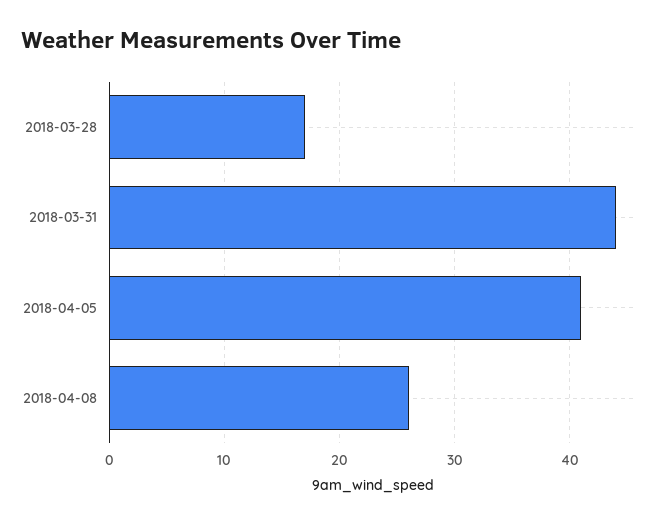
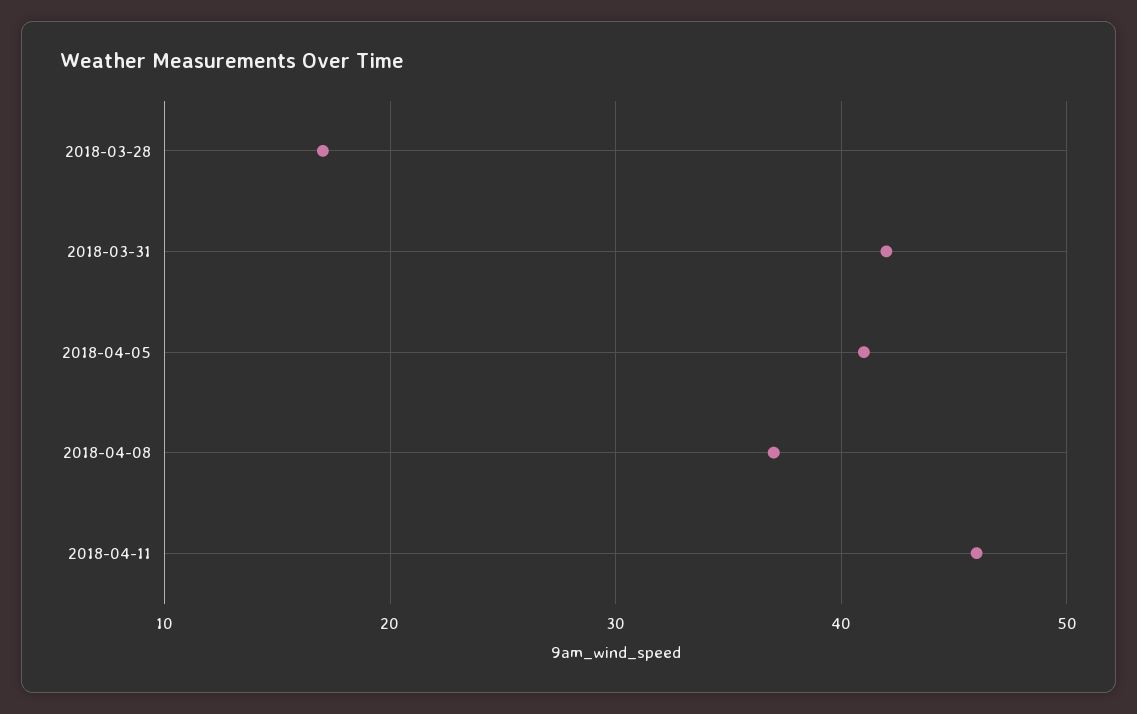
2018-03-31: 44 -> 42
2018-04-08: 26 -> 37
2018-04-11: none -> 46

